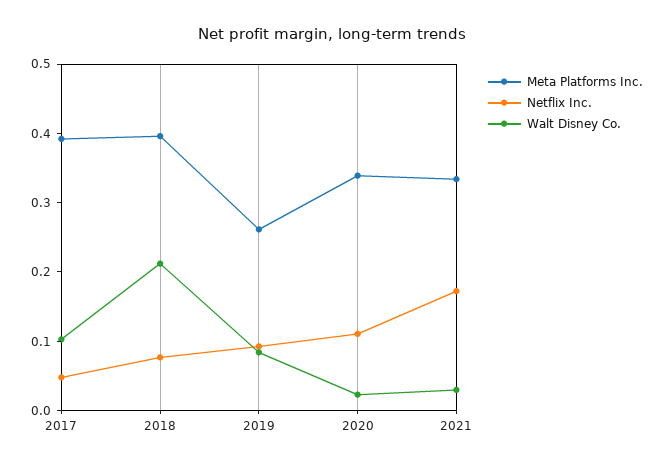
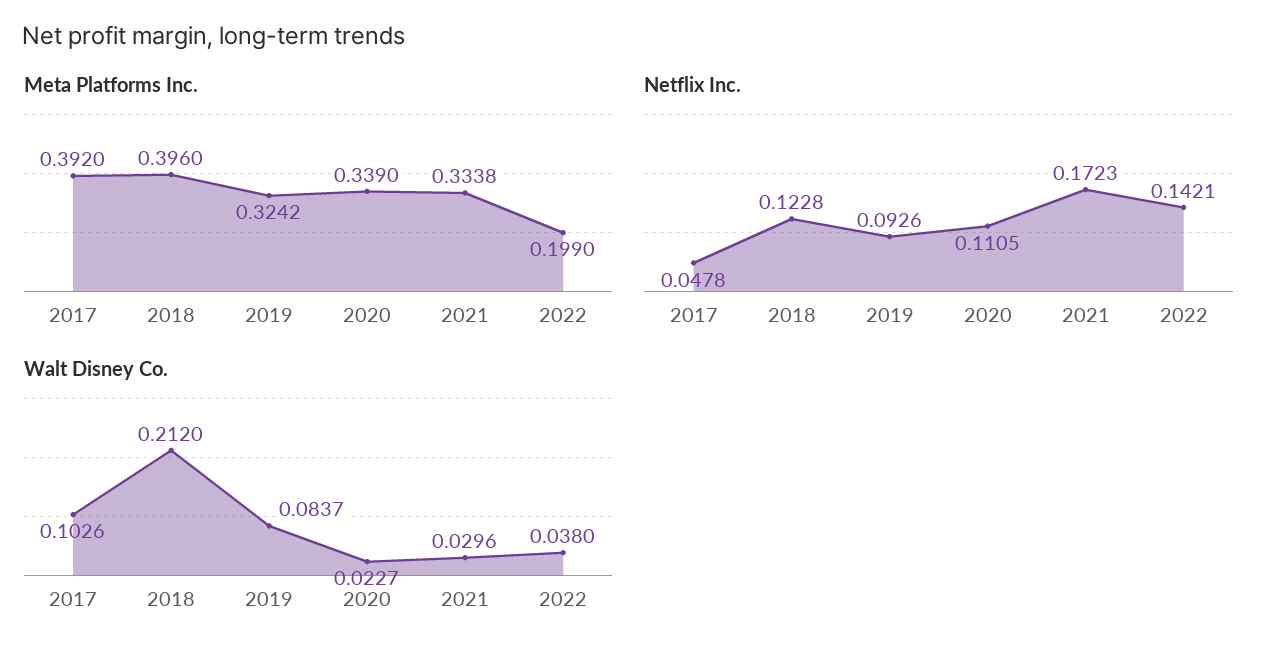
Netflix Inc., 2018: 0.08 -> 0.1228
Meta Platforms Inc., 2019: 0.26 -> 0.3242
Meta Platforms Inc., 2022: none -> 0.199
Netflix Inc., 2022: none -> 0.1421
Walt Disney Co., 2022: none -> 0.038

